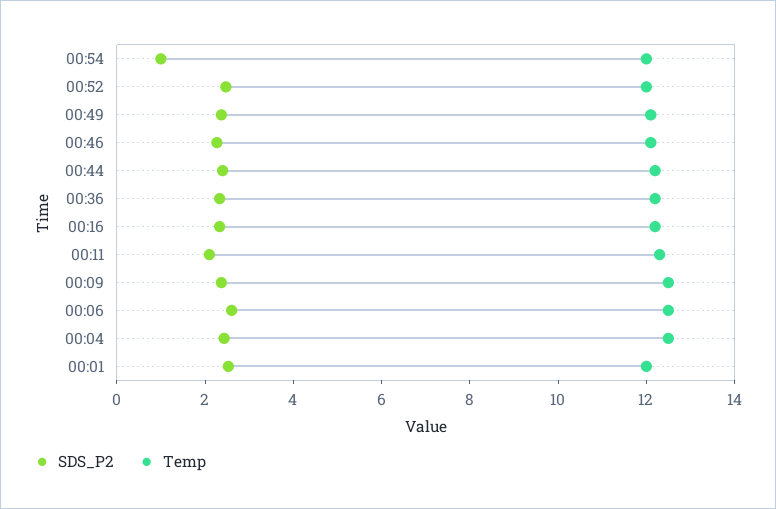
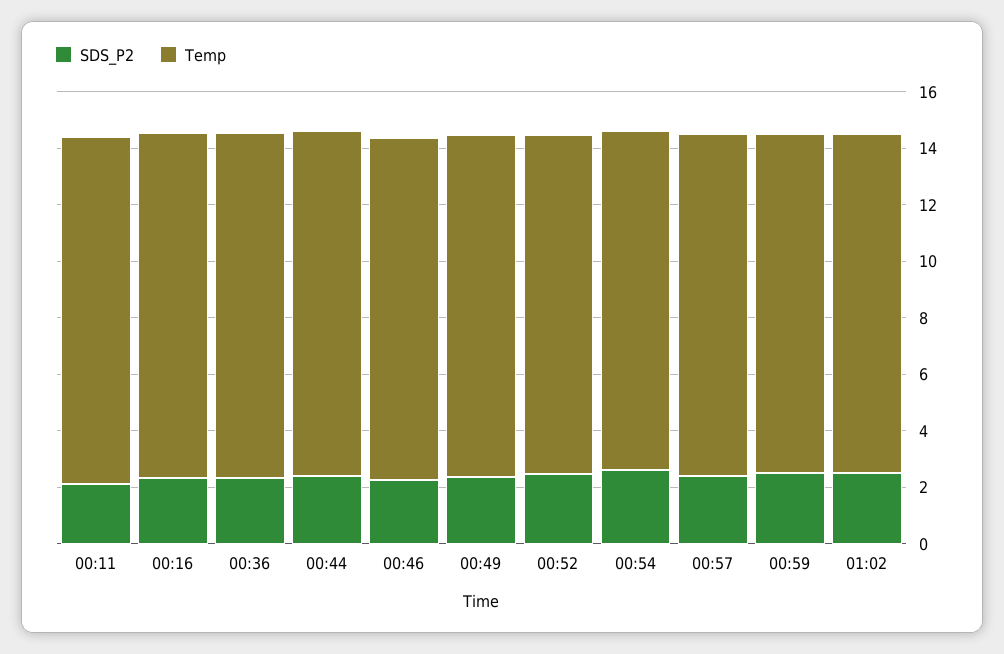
SDS_P2, 00:54: 1 -> 2.5
SDS_P2, 00:09: 2.5 -> none
Temp, 00:09: 12.5 -> none
SDS_P2, 00:06: 2.5 -> none
Temp, 00:06: 12.5 -> none
SDS_P2, 00:04: 2.5 -> none
Temp, 00:04: 12.5 -> none
SDS_P2, 00:01: 2.5 -> none
Temp, 00:01: 12 -> none
SDS_P2, 00:57: none -> 2.5
Temp, 00:57: none -> 12
SDS_P2, 00:59: none -> 2.5
Temp, 00:59: none -> 12
SDS_P2, 01:02: none -> 2.5
Temp, 01:02: none -> 12

